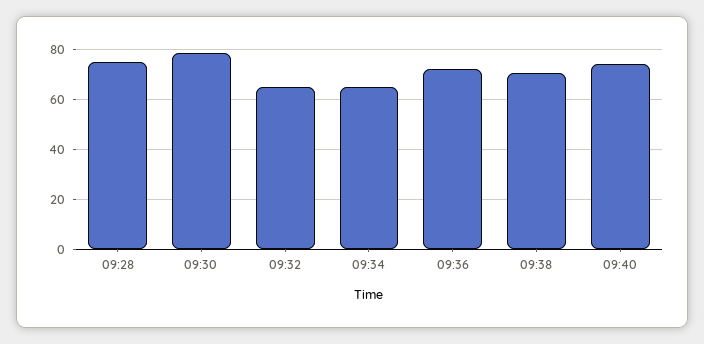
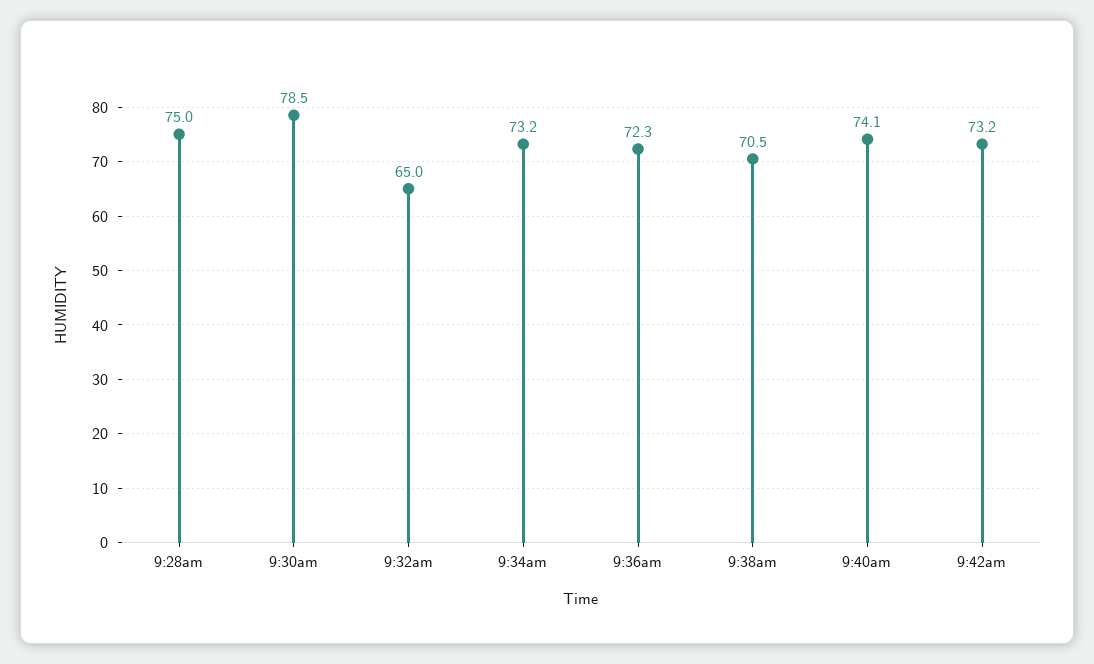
09:34: 65 -> 73.2
9:42am: none -> 73.2

